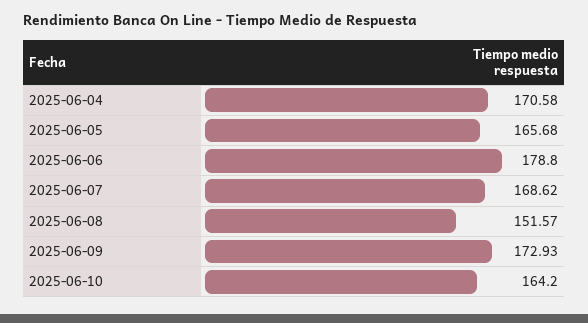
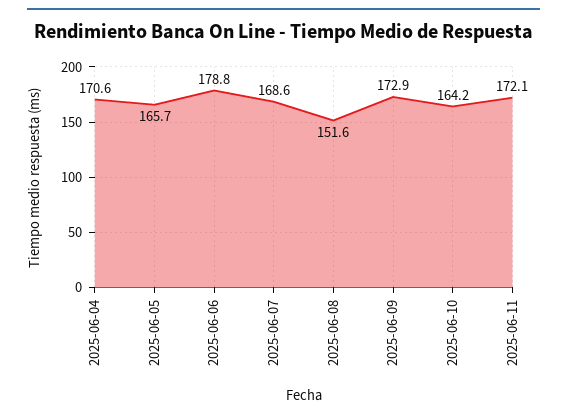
2025-06-11: none -> 172.1

